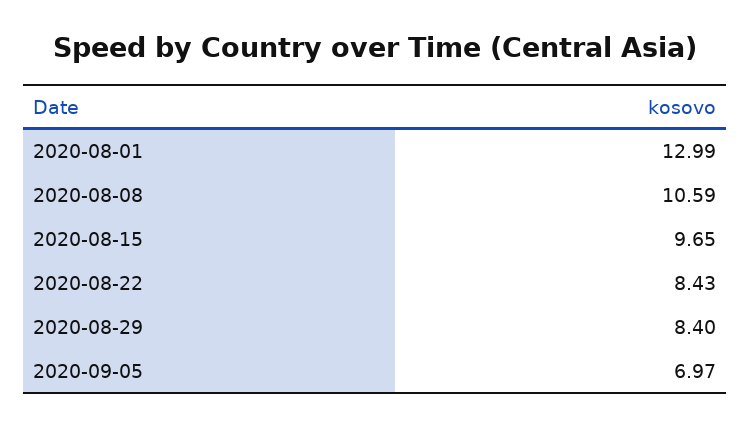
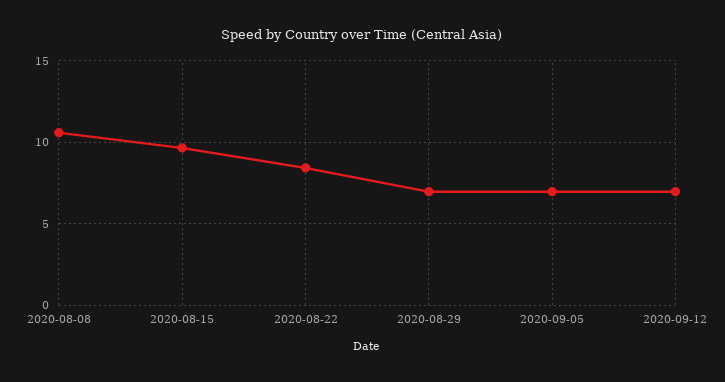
2020-08-01: 12.99 -> none
2020-08-29: 8.4 -> 7
2020-09-12: none -> 7

